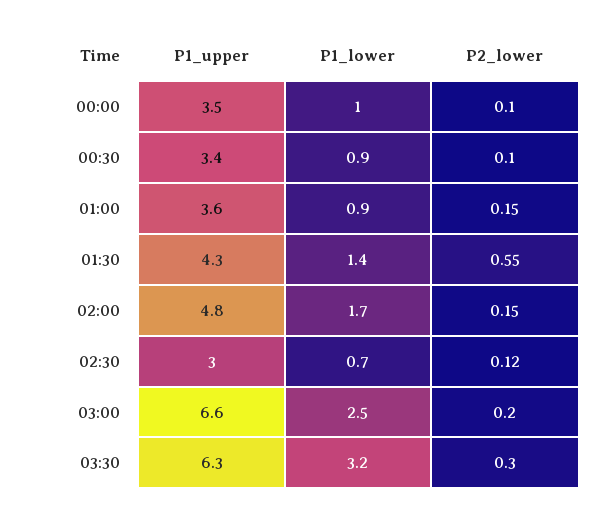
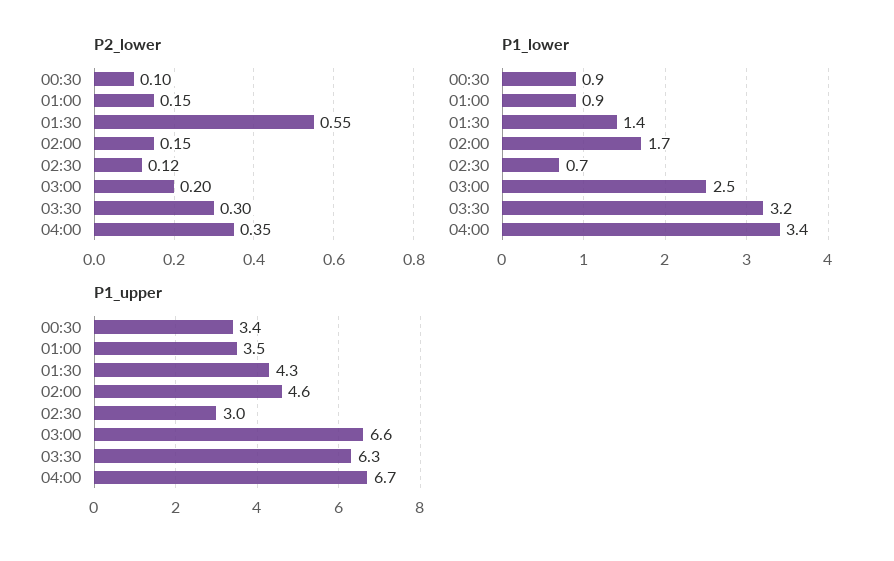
P1_upper, 00:00: 3.5 -> none
P1_lower, 00:00: 1 -> none
P2_lower, 00:00: 0.1 -> none
P1_upper, 01:00: 3.6 -> 3.5
P1_upper, 02:00: 4.8 -> 4.6
P2_lower, 04:00: none -> 0.35
P1_lower, 04:00: none -> 3.4
P1_upper, 04:00: none -> 6.7

